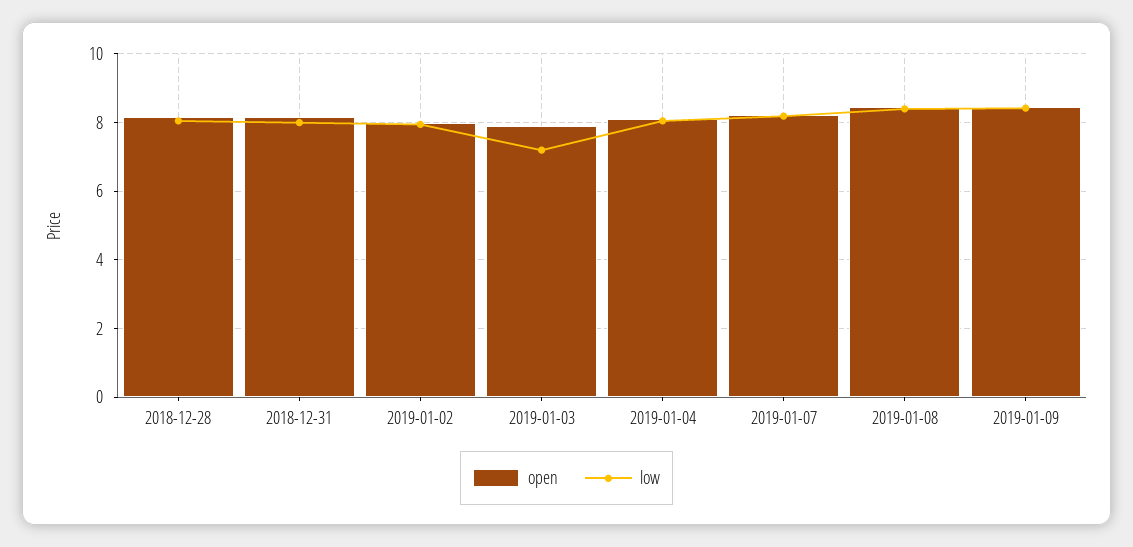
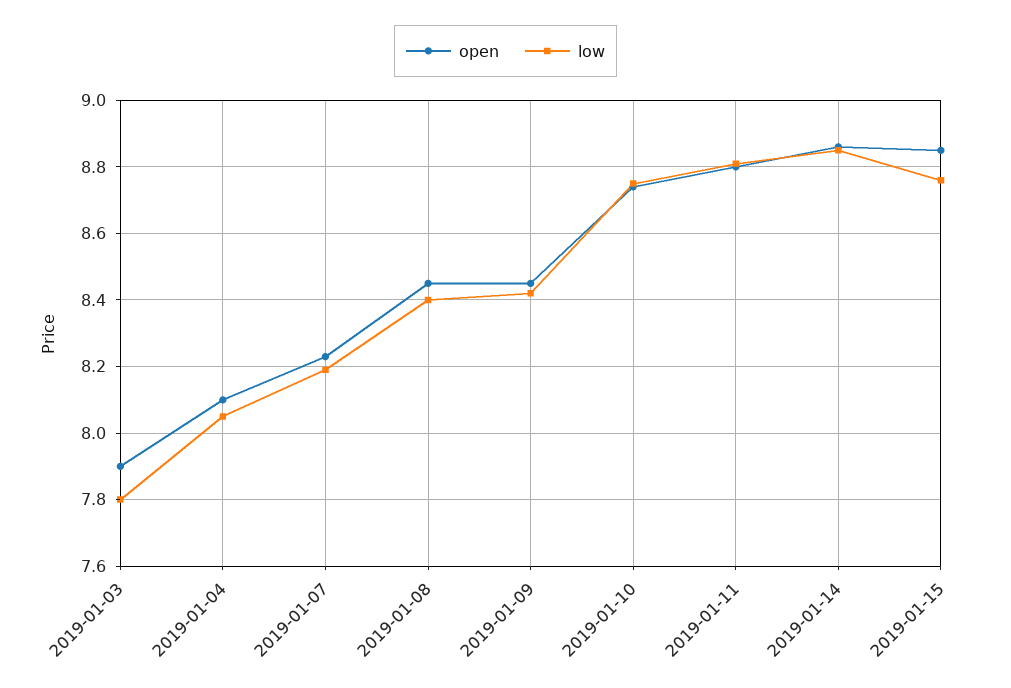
open, 2018-12-28: 8.2 -> none
low, 2018-12-28: 8 -> none
open, 2018-12-31: 8.2 -> none
low, 2018-12-31: 8 -> none
open, 2019-01-02: 8 -> none
low, 2019-01-02: 8 -> none
low, 2019-01-03: 7.2 -> 7.8
open, 2019-01-10: none -> 8.75
low, 2019-01-10: none -> 8.75
open, 2019-01-11: none -> 8.8
low, 2019-01-11: none -> 8.8
open, 2019-01-14: none -> 8.85
low, 2019-01-14: none -> 8.85
open, 2019-01-15: none -> 8.85
low, 2019-01-15: none -> 8.75

